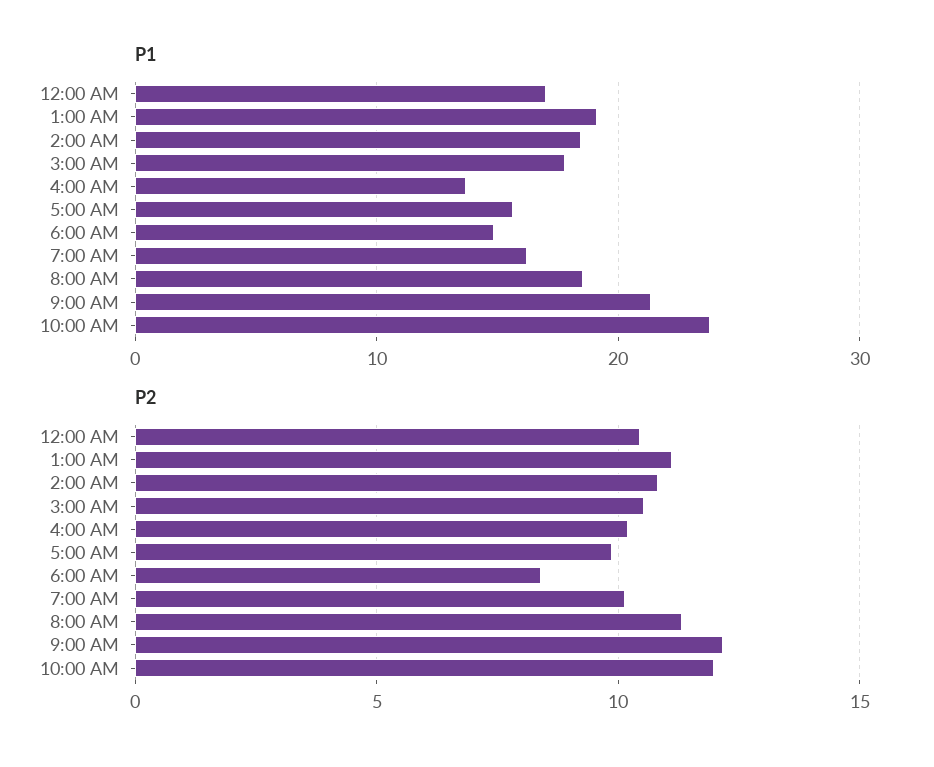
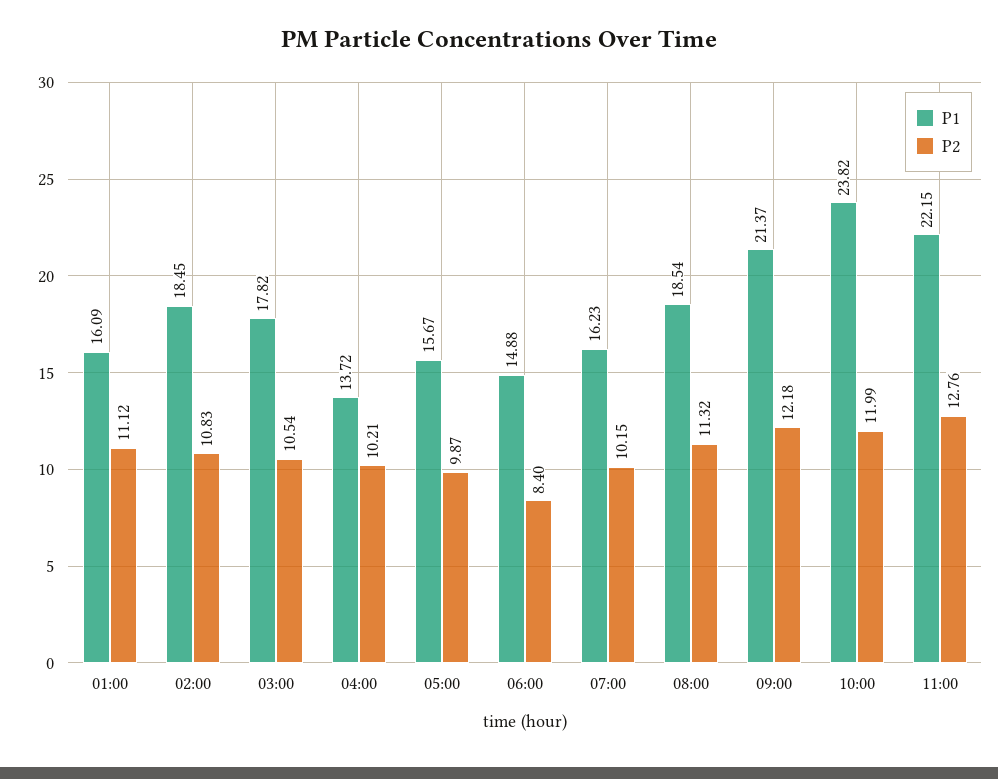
P1, 12:00 AM: 17 -> none
P1, 1:00 AM: 19 -> 16.09
P2, 12:00 AM: 10.5 -> none
P1, 11:00: none -> 22.15
P2, 11:00: none -> 12.76

